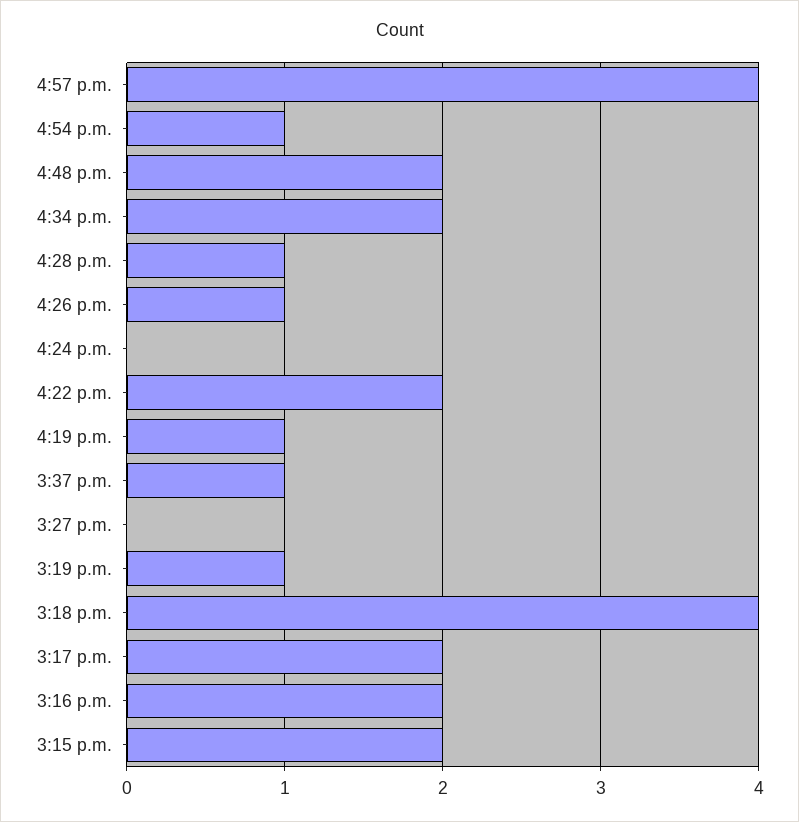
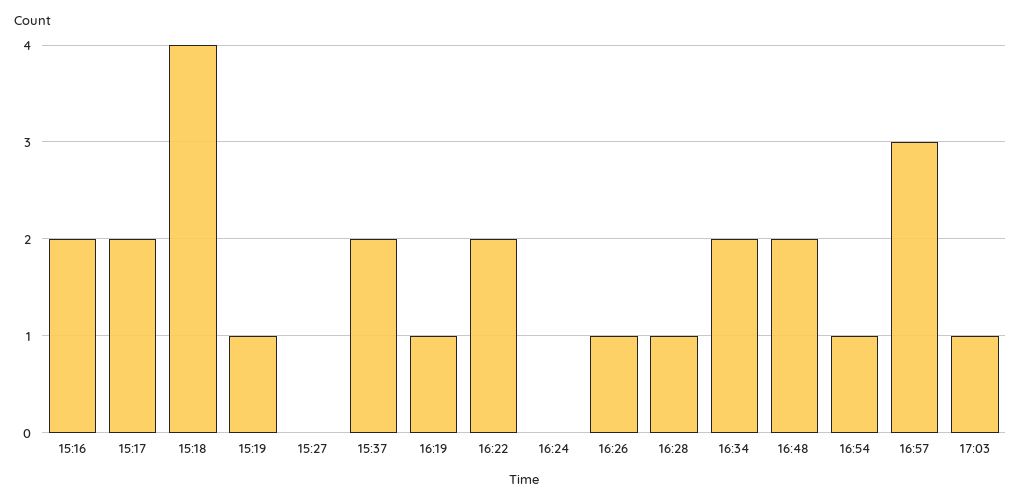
4:57 p.m.: 4 -> 3
3:37 p.m.: 1 -> 2
3:15 p.m.: 2 -> none
17:03: none -> 1

